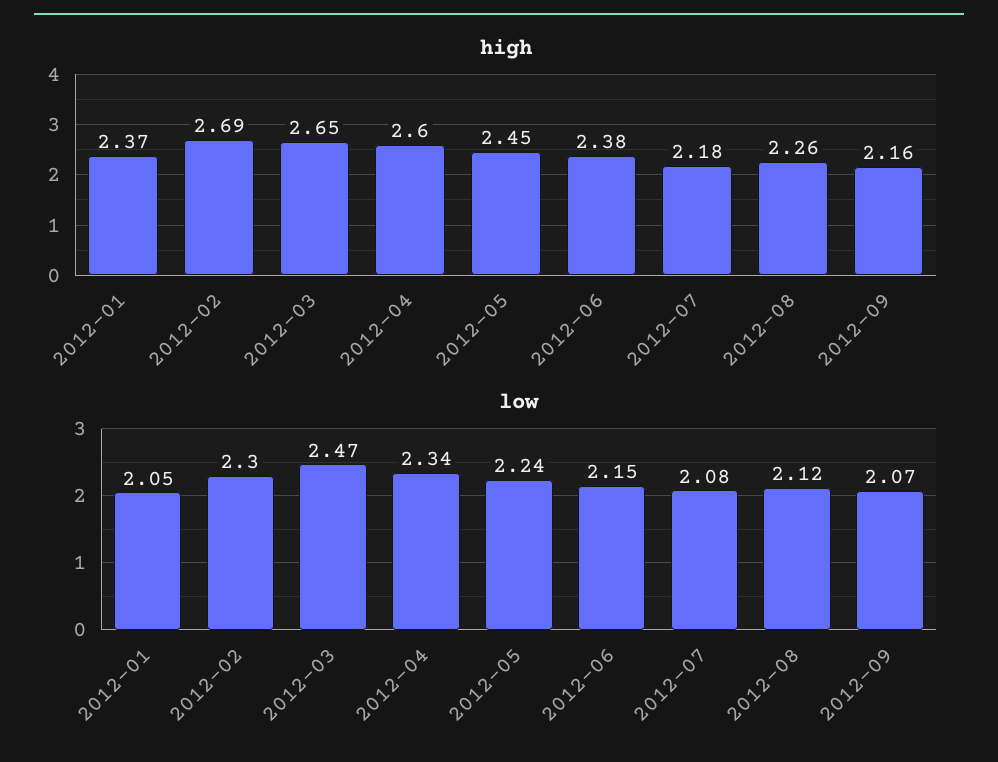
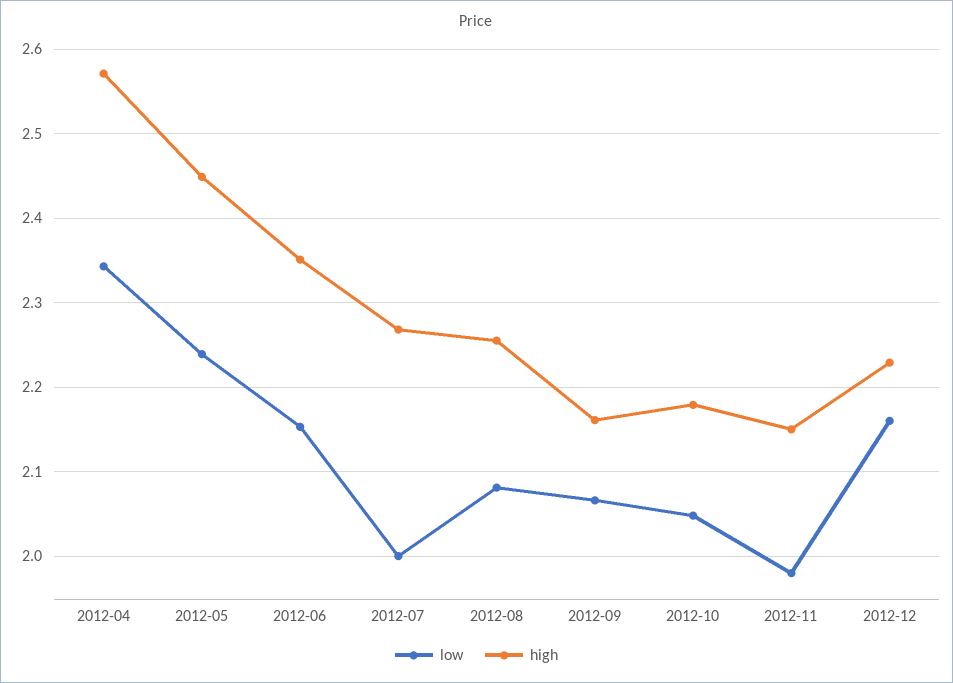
high, 2012-01: 2.37 -> none
high, 2012-02: 2.69 -> none
high, 2012-03: 2.65 -> none
high, 2012-04: 2.6 -> 2.57
high, 2012-06: 2.38 -> 2.35
high, 2012-07: 2.18 -> 2.27
low, 2012-01: 2.05 -> none
low, 2012-02: 2.3 -> none
low, 2012-03: 2.47 -> none
low, 2012-07: 2.08 -> 2
low, 2012-08: 2.12 -> 2.08
low, 2012-10: none -> 2.05
high, 2012-10: none -> 2.18
low, 2012-11: none -> 1.98
high, 2012-11: none -> 2.15
low, 2012-12: none -> 2.16
high, 2012-12: none -> 2.23

